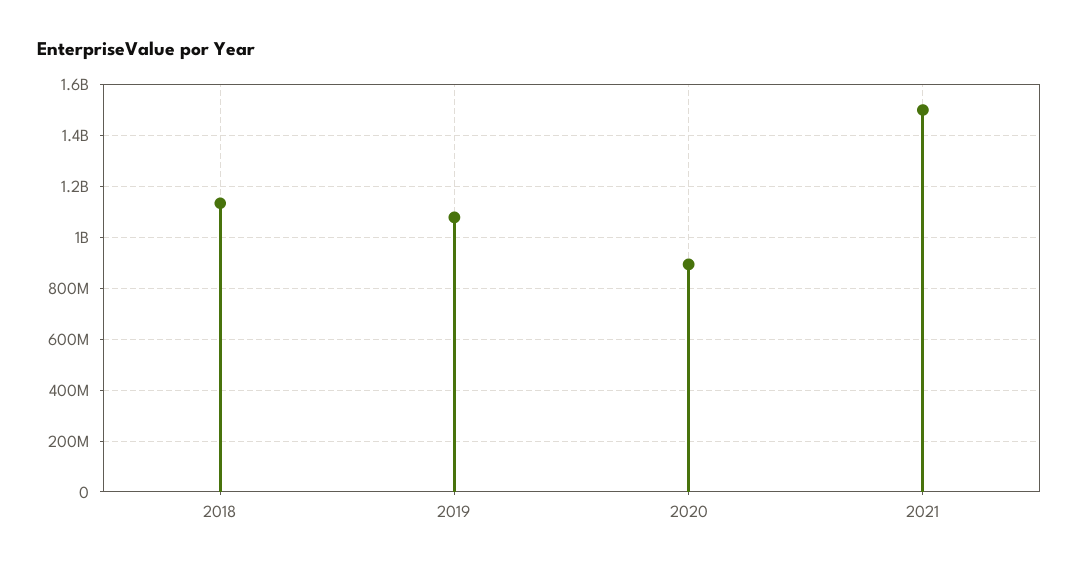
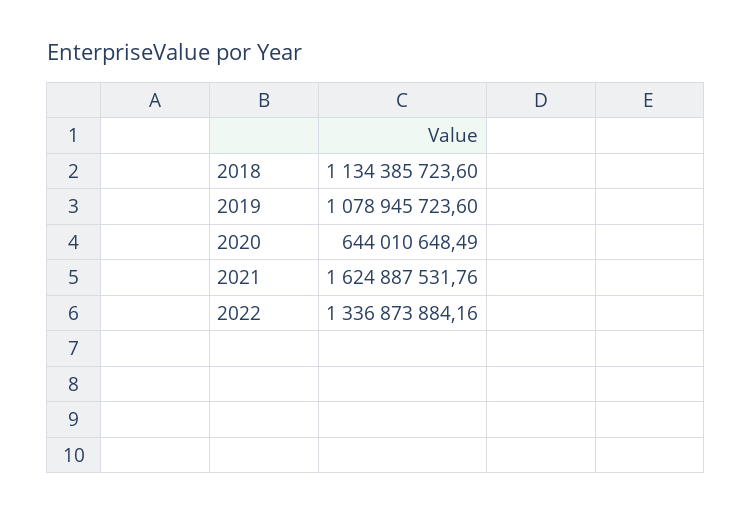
2020: 900000000 -> 644010648.49
2021: 1500000000 -> 1624887531.76
2022: none -> 1336873884.16

